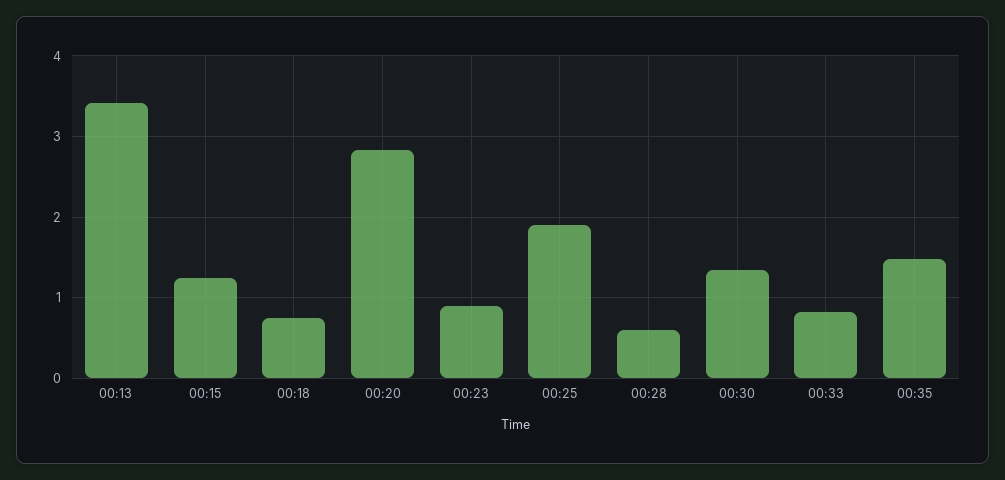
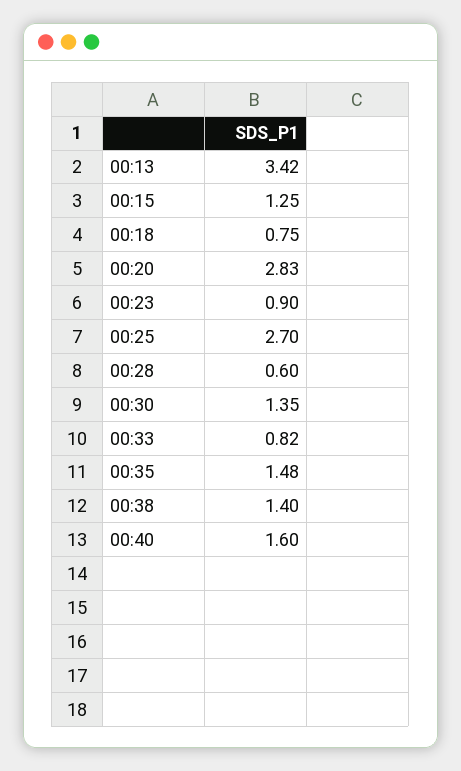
00:25: 1.9 -> 2.7
00:38: none -> 1.4
00:40: none -> 1.6

